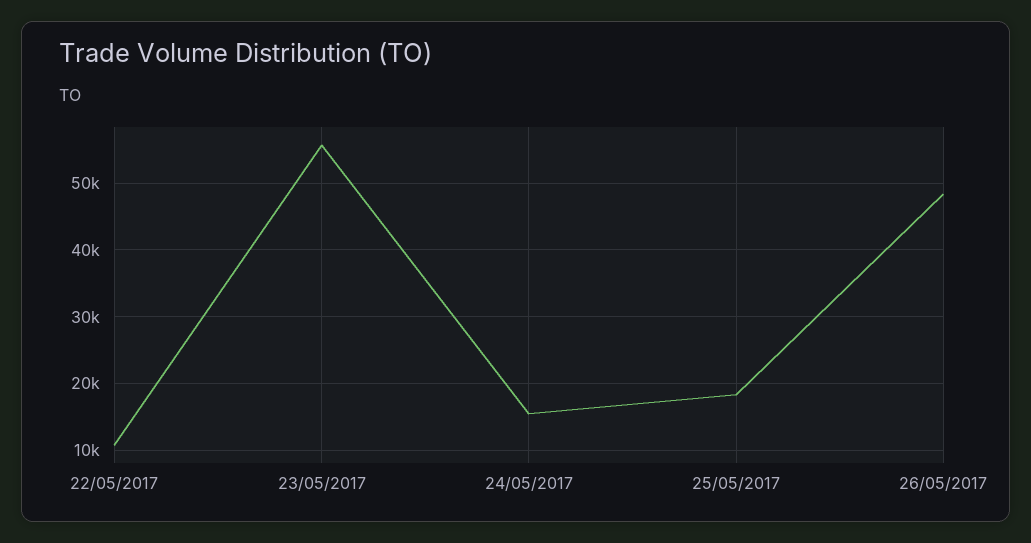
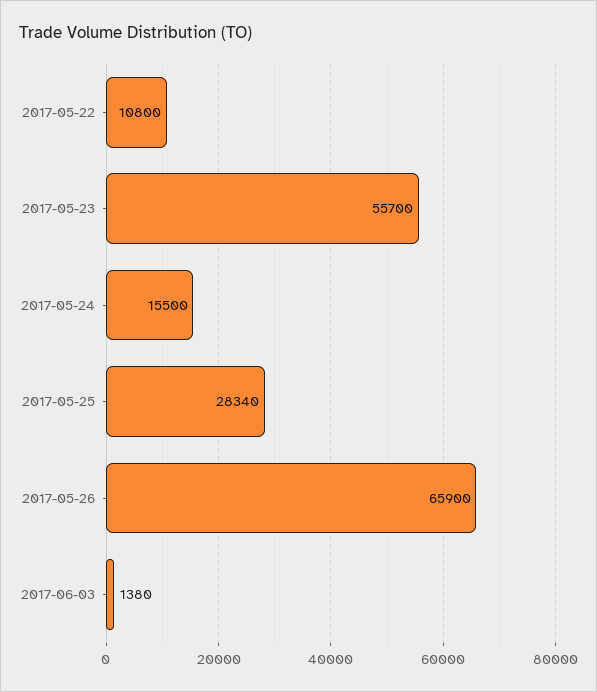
25/05/2017: 18000 -> 28340
26/05/2017: 48000 -> 65900
2017-06-03: none -> 1380

